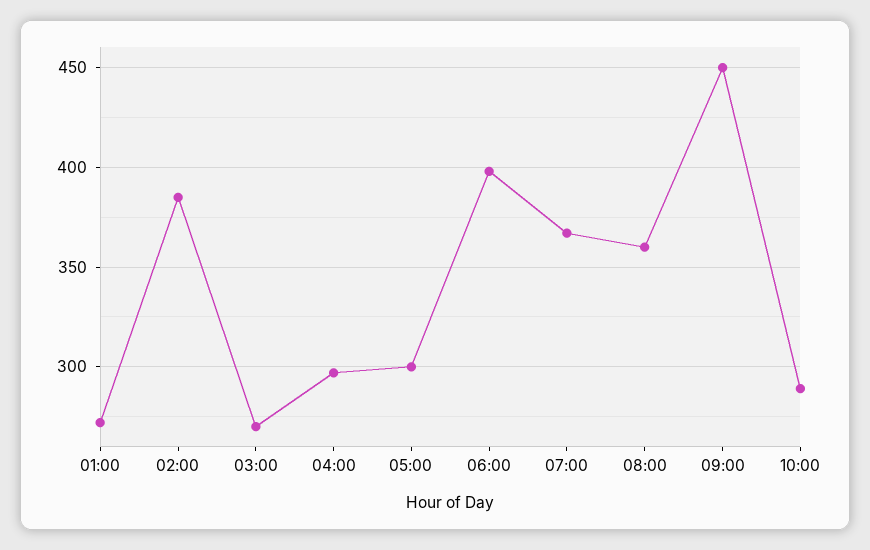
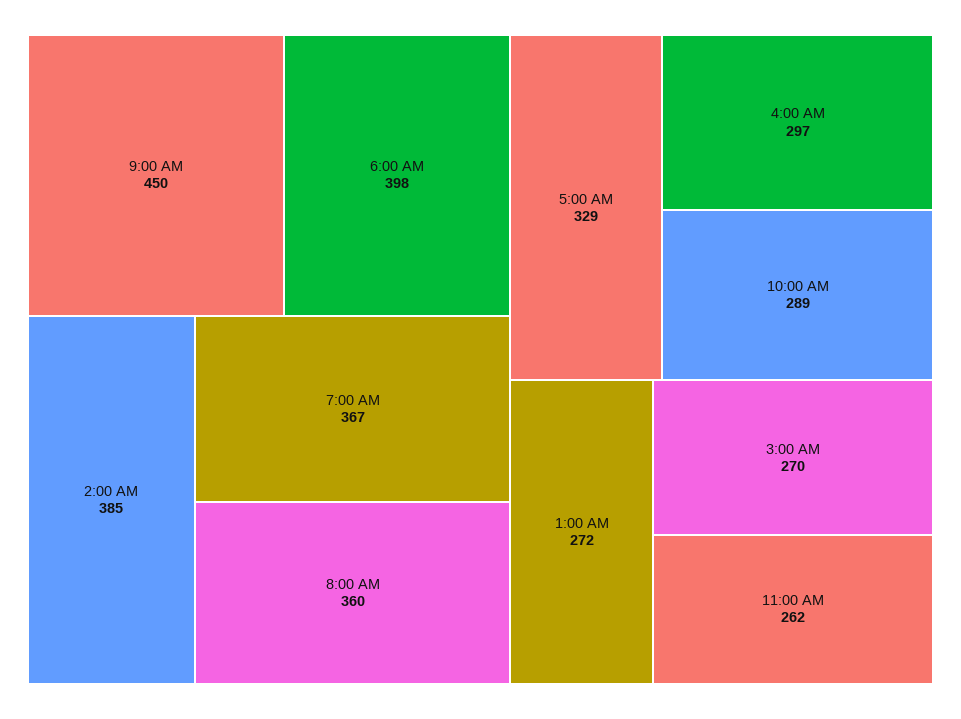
05:00: 300 -> 329
11:00 AM: none -> 262

